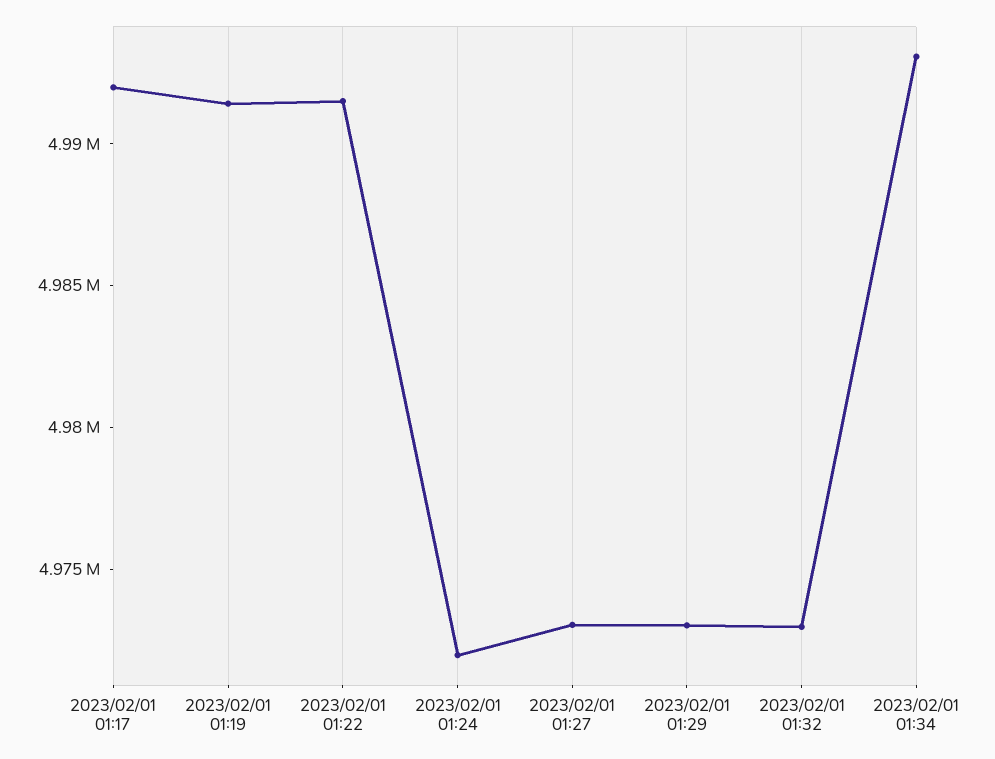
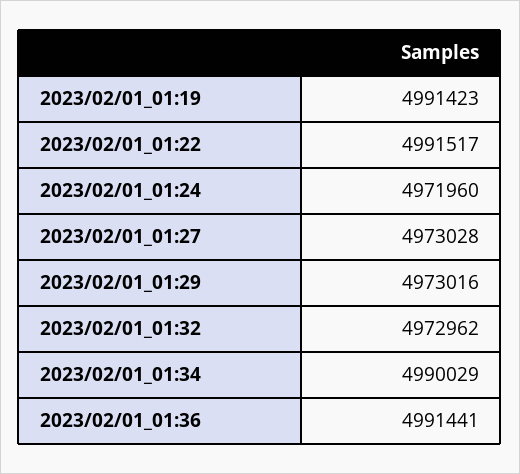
2023/02/01 01:17: 4992000 -> none
2023/02/01 01:34: 4993000 -> 4990029
2023/02/01_01:36: none -> 4991441

